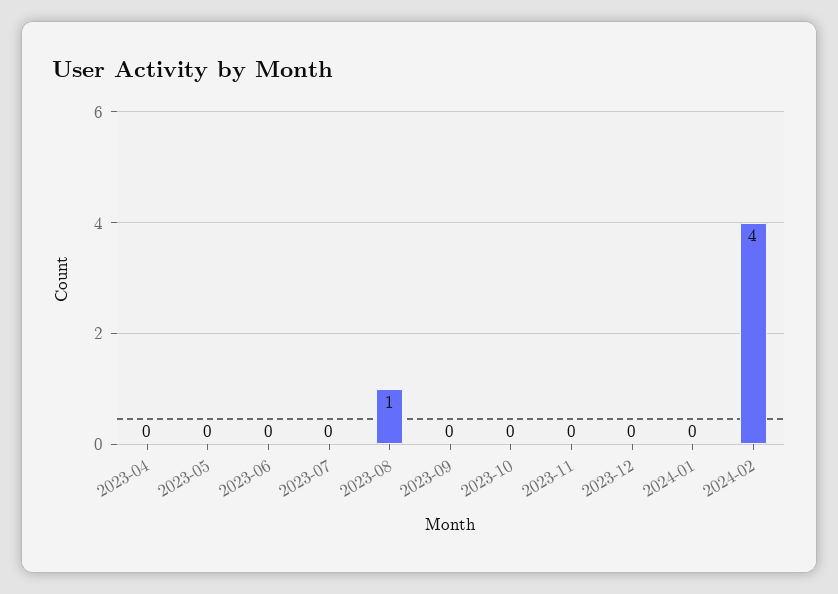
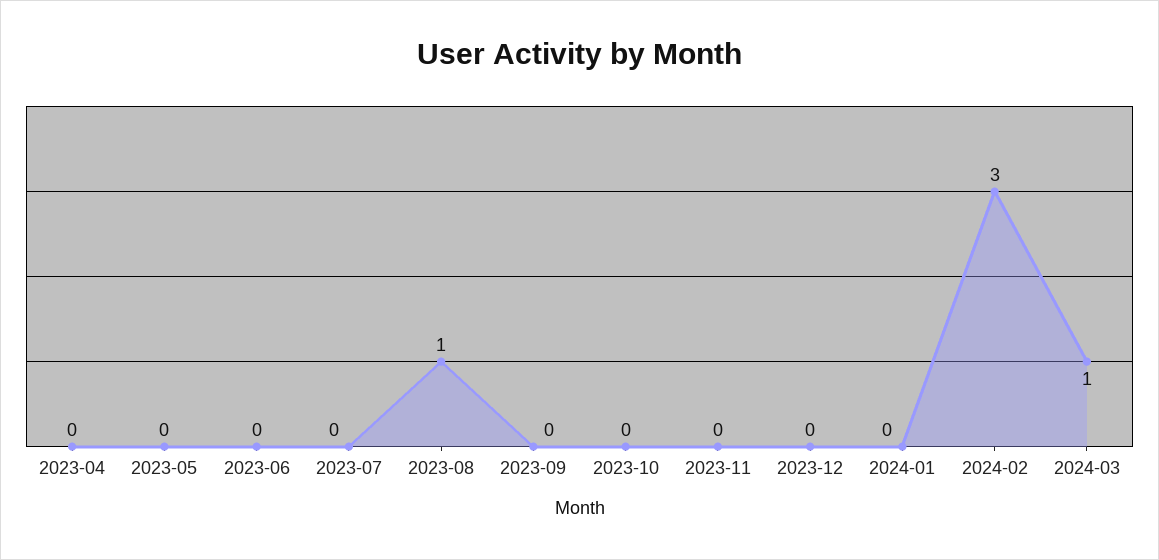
2024-02: 4 -> 3
2024-03: none -> 1

